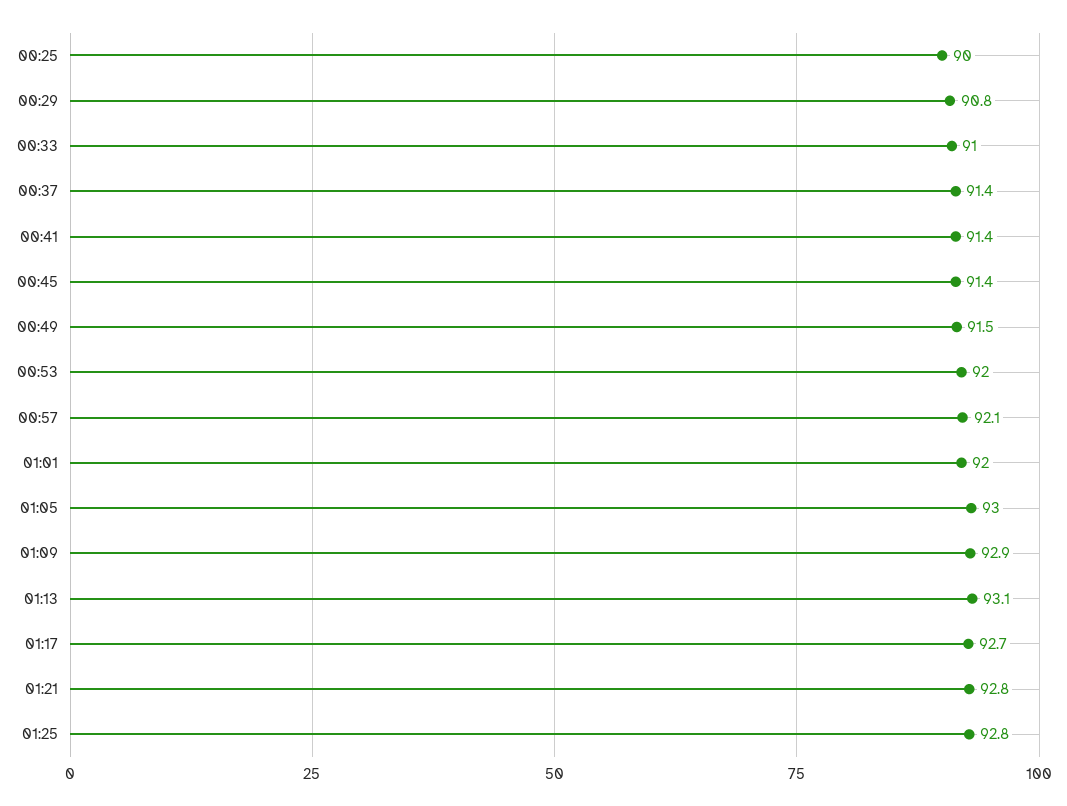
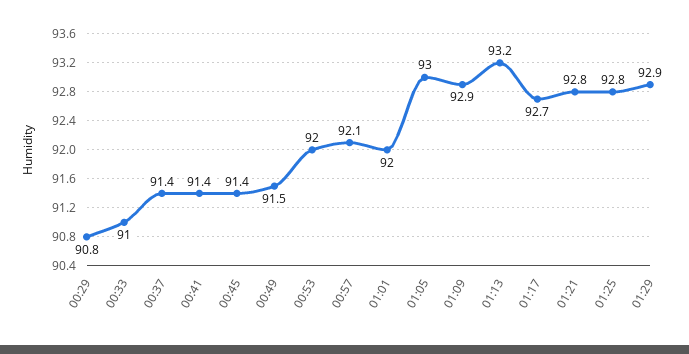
00:25: 90 -> none
01:13: 93.1 -> 93.2
01:29: none -> 92.9

